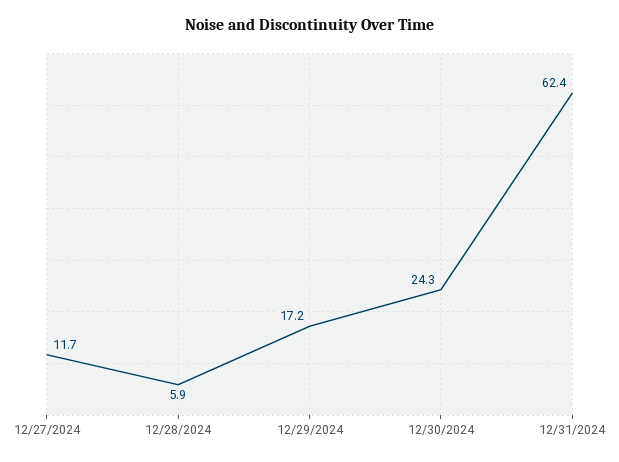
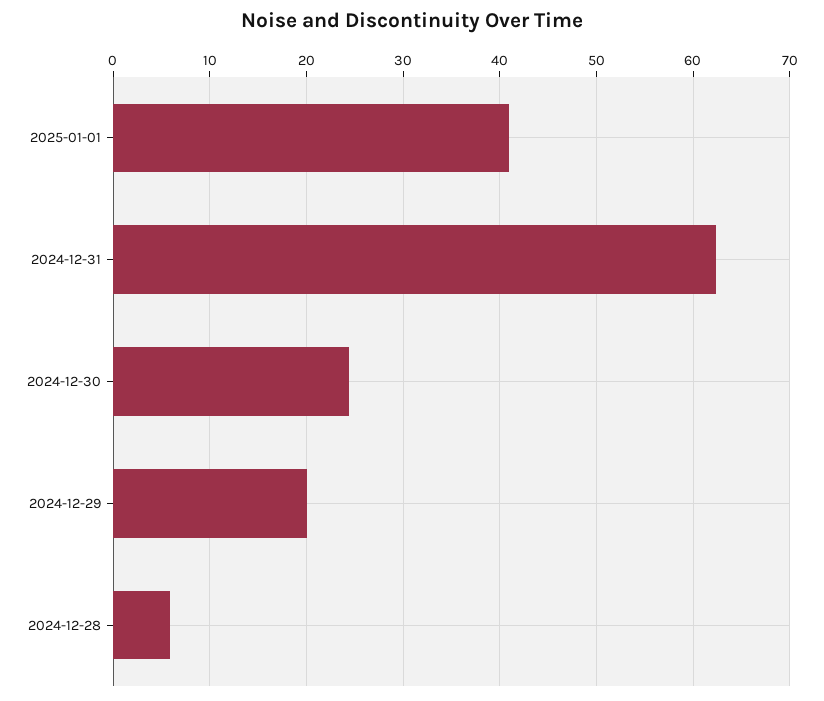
12/27/2024: 11.7 -> none
12/29/2024: 17.2 -> 20
2025-01-01: none -> 41

